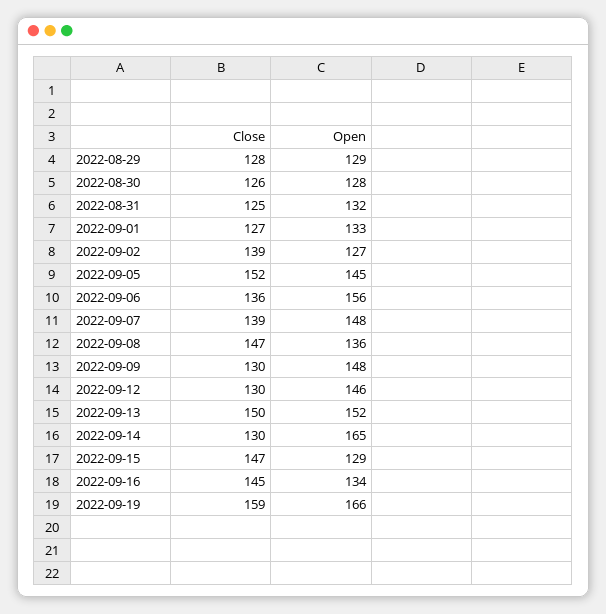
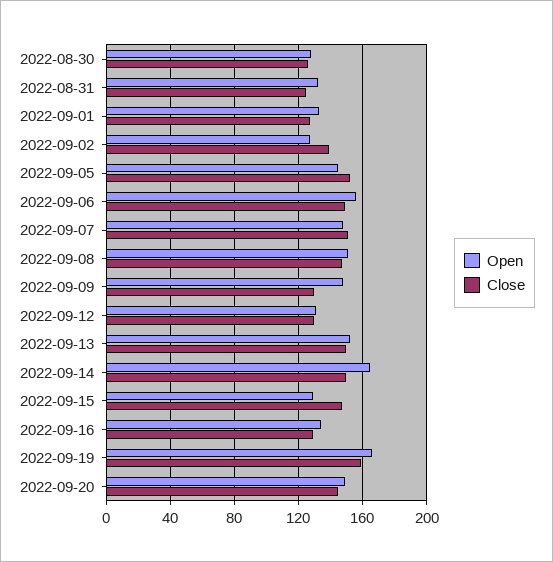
Close, 2022-08-29: 128 -> none
Open, 2022-08-29: 129 -> none
Close, 2022-09-06: 136 -> 150
Close, 2022-09-07: 139 -> 150
Open, 2022-09-08: 136 -> 150
Open, 2022-09-12: 146 -> 130
Close, 2022-09-14: 130 -> 150
Close, 2022-09-16: 145 -> 130
Open, 2022-09-20: none -> 150
Close, 2022-09-20: none -> 145

